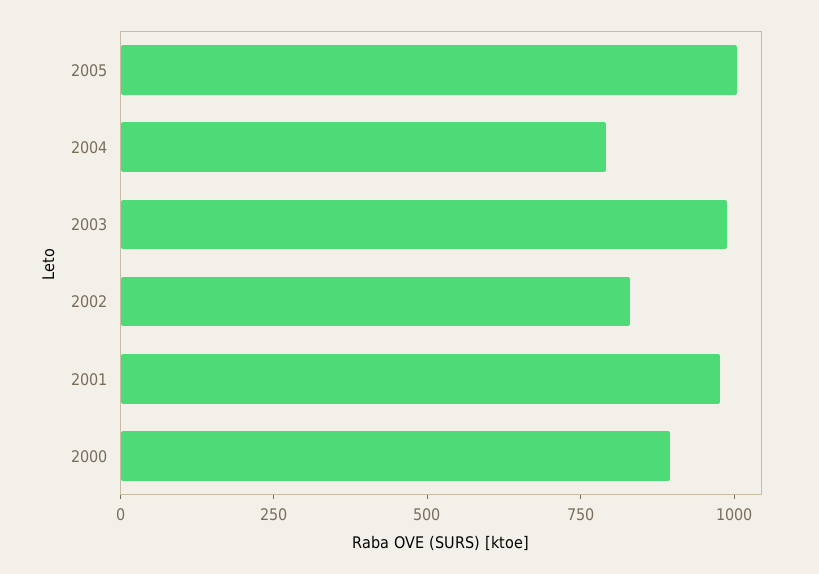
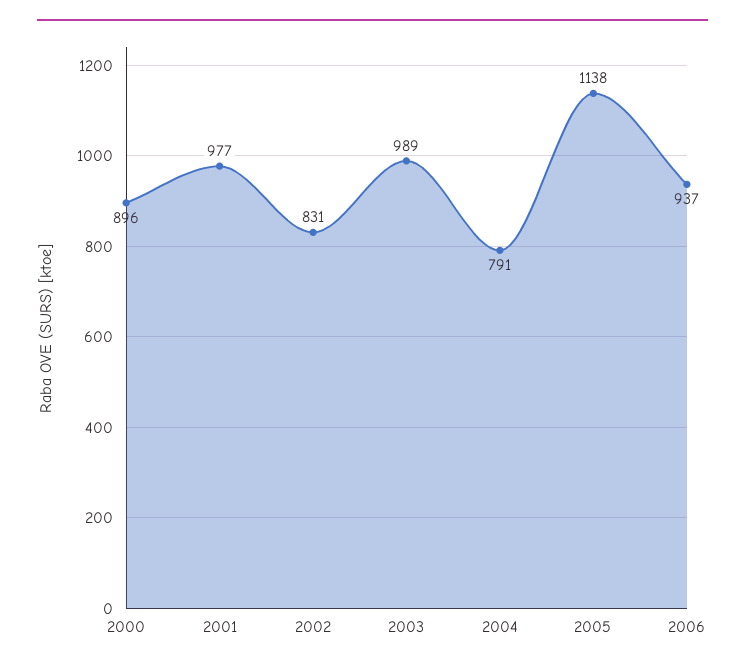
2005: 1000 -> 1138
2006: none -> 937

